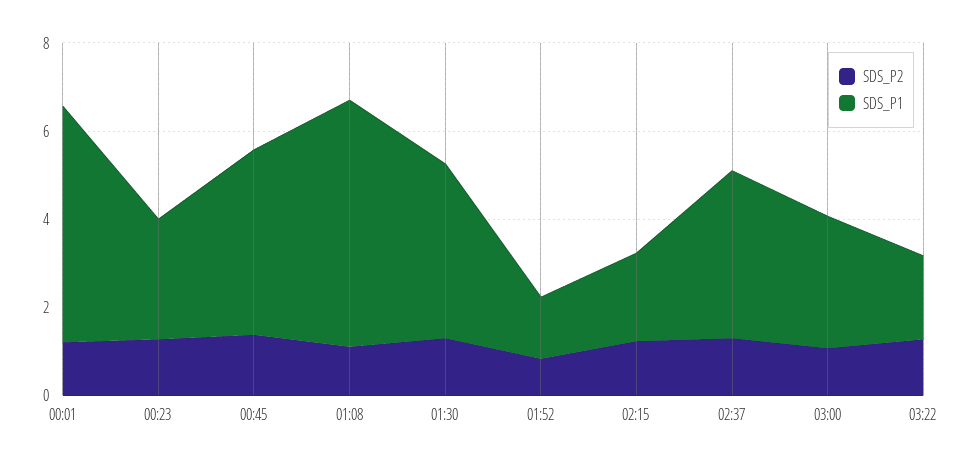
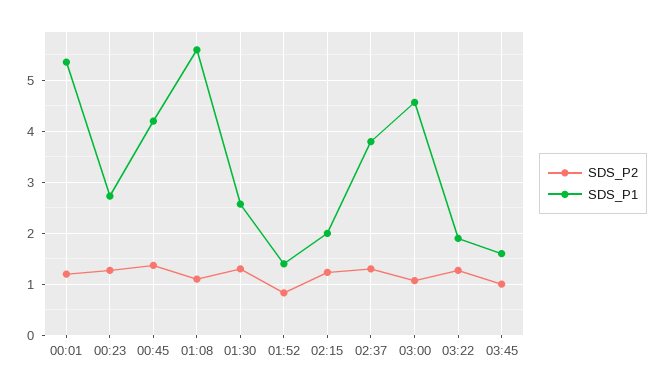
SDS_P1, 01:30: 4 -> 2.6
SDS_P1, 03:00: 3 -> 4.6
SDS_P2, 03:45: none -> 1
SDS_P1, 03:45: none -> 1.6

